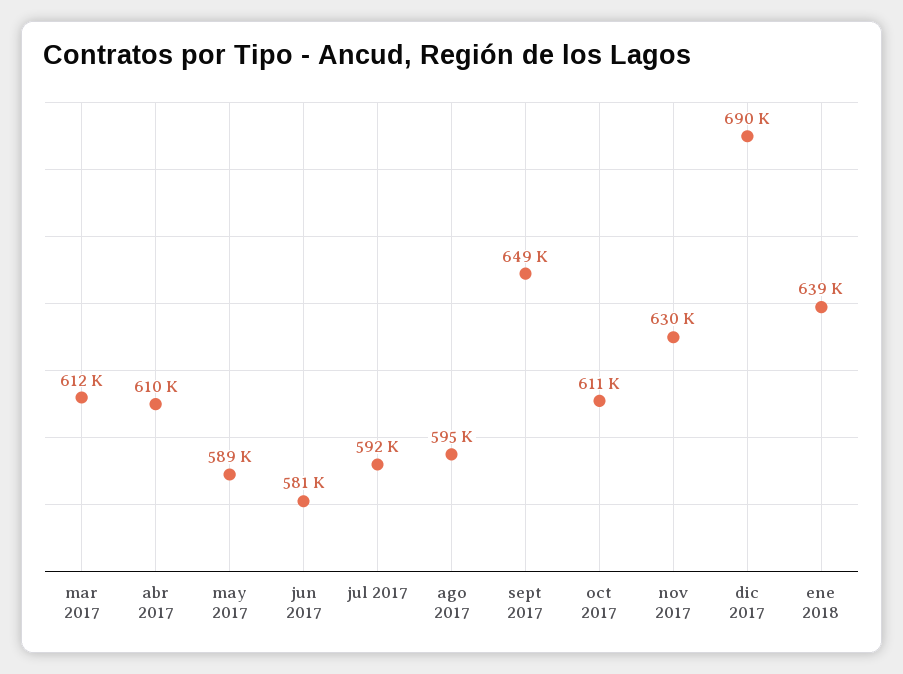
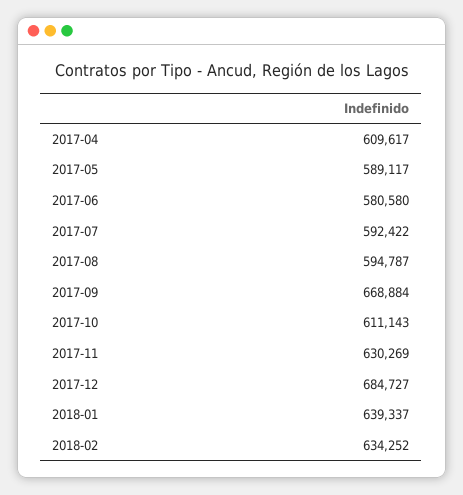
mar 2017: 612000 -> none
sept 2017: 649000 -> 668884
dic 2017: 690000 -> 684727
2018-02: none -> 634252

